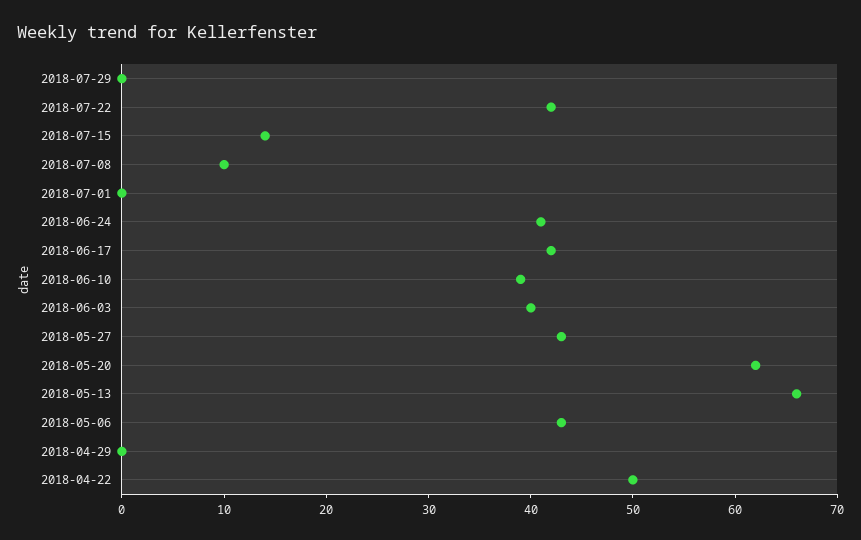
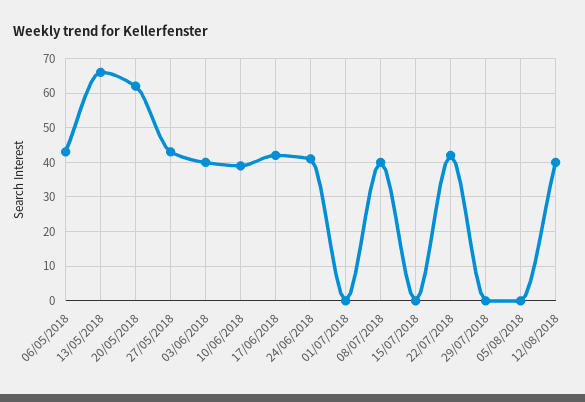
2018-07-15: 14 -> 0
2018-07-08: 10 -> 40
2018-04-29: 0 -> none
2018-04-22: 50 -> none
05/08/2018: none -> 0
12/08/2018: none -> 40

